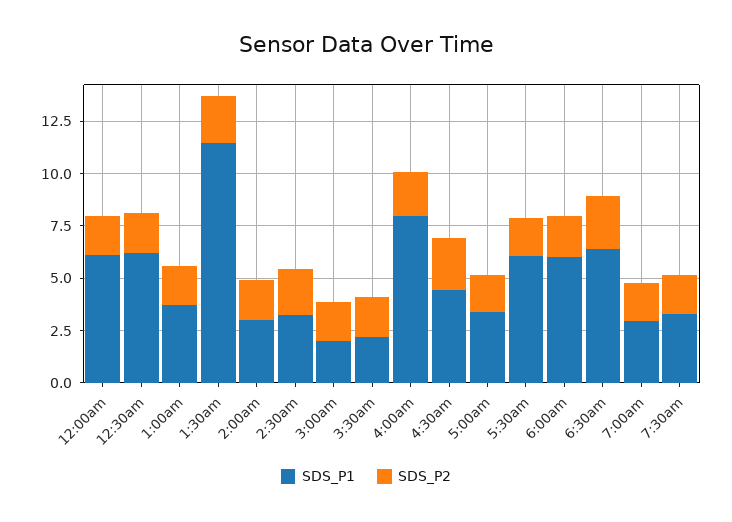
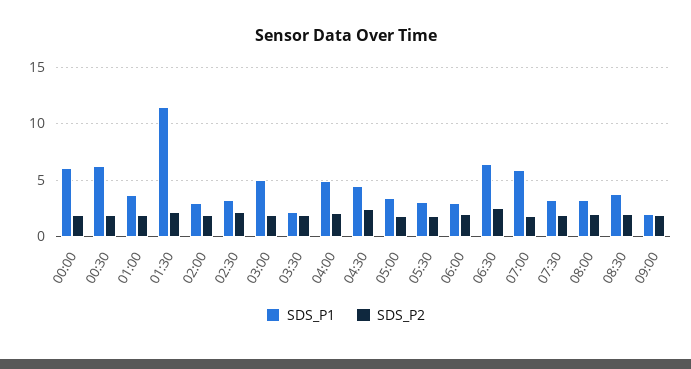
SDS_P1, 3:00am: 2 -> 5
SDS_P1, 4:00am: 8 -> 5
SDS_P1, 5:30am: 6 -> 3
SDS_P1, 6:00am: 6 -> 3
SDS_P1, 7:00am: 3 -> 6
SDS_P1, 08:00: none -> 3
SDS_P2, 08:00: none -> 2
SDS_P1, 08:30: none -> 4
SDS_P2, 08:30: none -> 2
SDS_P1, 09:00: none -> 2
SDS_P2, 09:00: none -> 2

